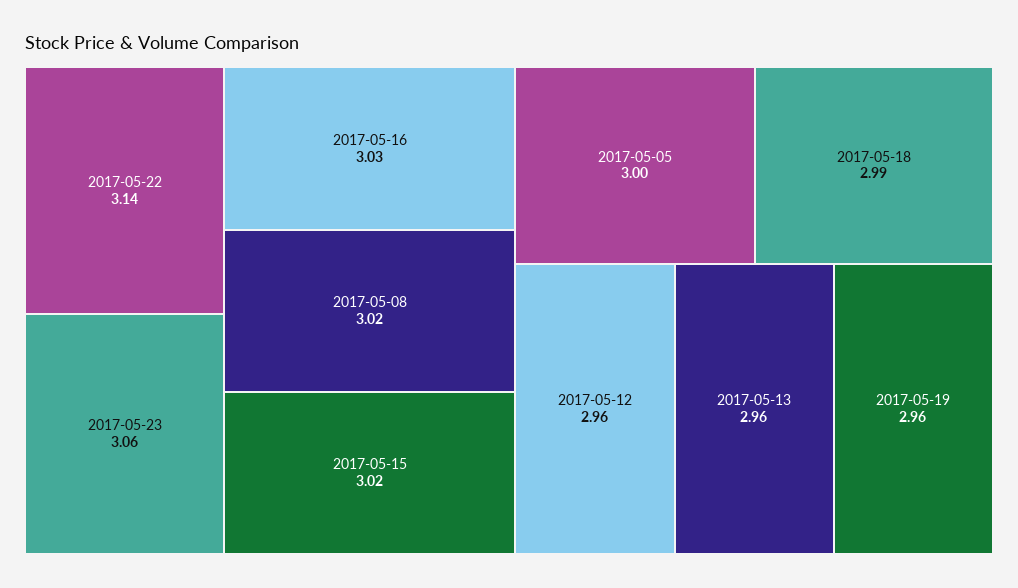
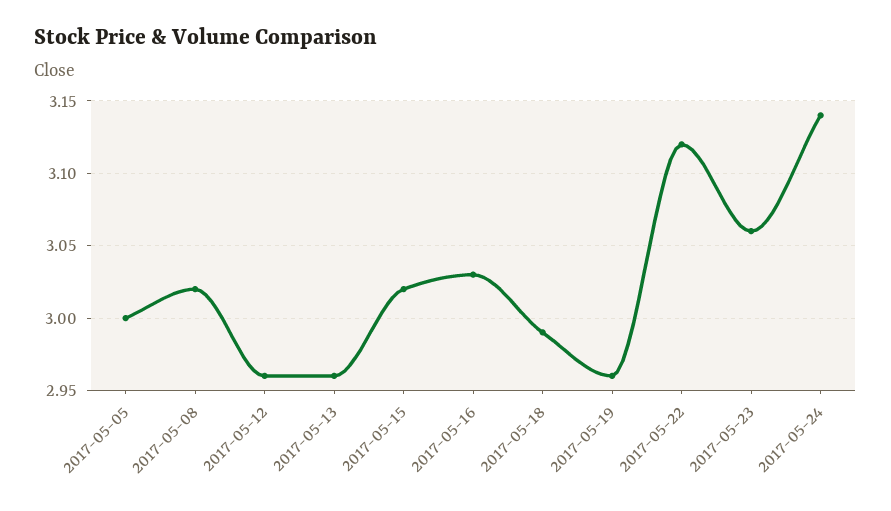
2017-05-22: 3.14 -> 3.12
2017-05-24: none -> 3.14

